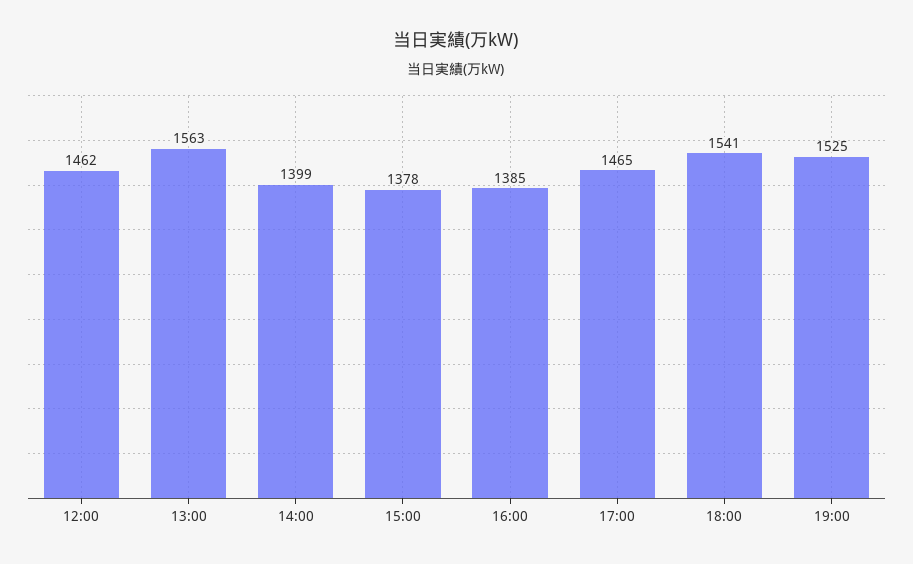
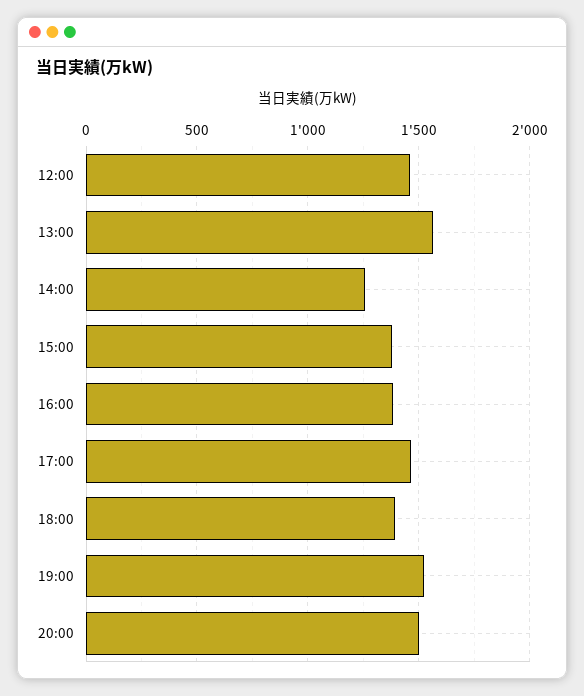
14:00: 1399 -> 1250
18:00: 1541 -> 1400
20:00: none -> 1500

